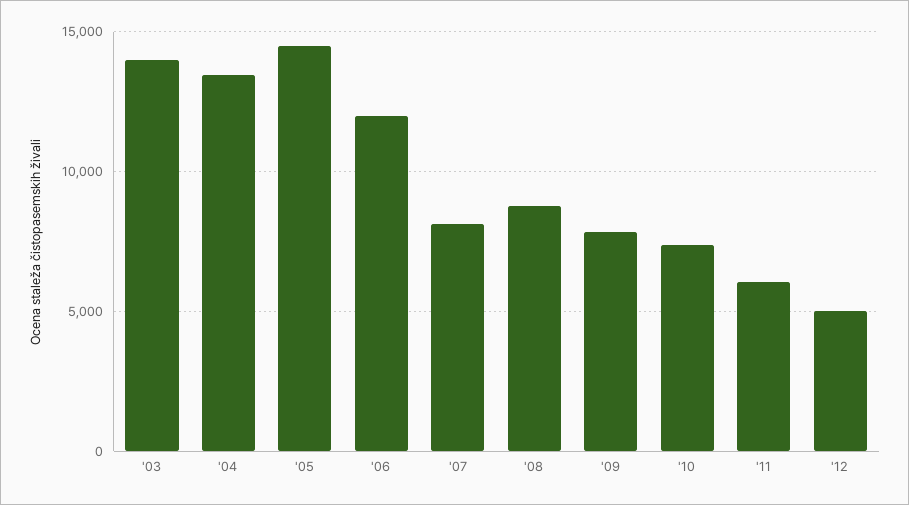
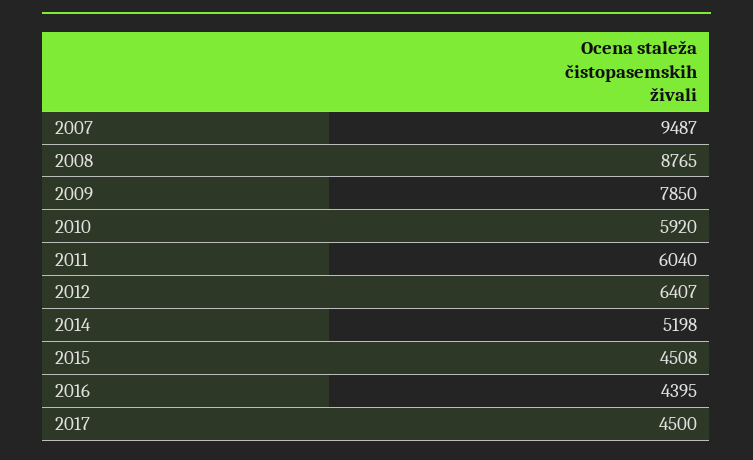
'03: 14000 -> none
'04: 13500 -> none
'05: 14500 -> none
'06: 12000 -> none
'07: 8000 -> 9487
'10: 7500 -> 5920
'12: 5000 -> 6407
2014: none -> 5198
2015: none -> 4508
2016: none -> 4395
2017: none -> 4500

